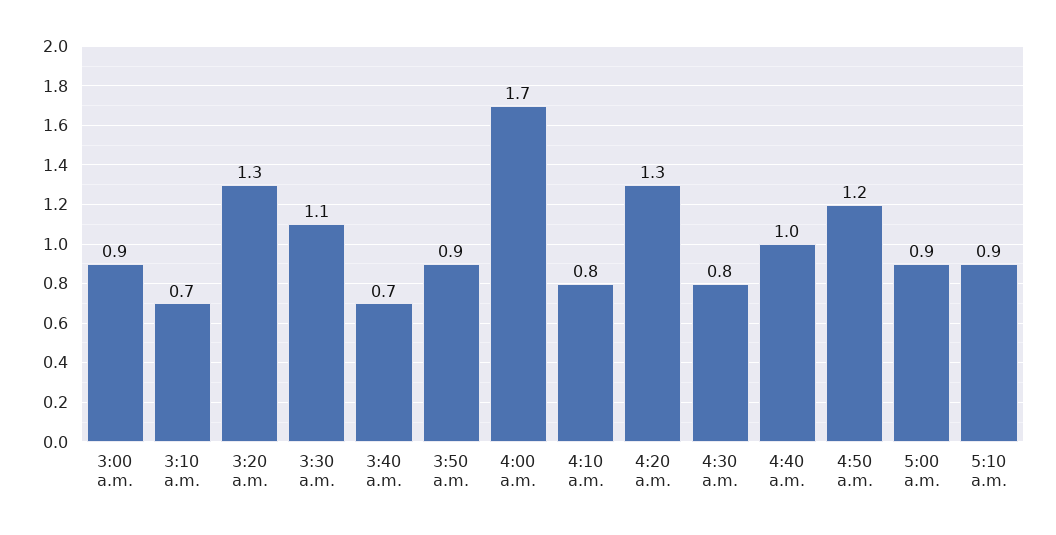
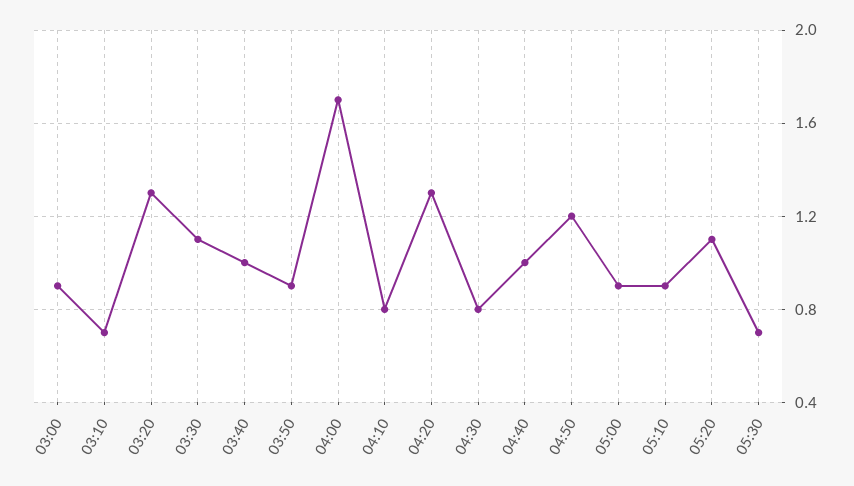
3:40 a.m.: 0.7 -> 1
05:20: none -> 1.1
05:30: none -> 0.7

